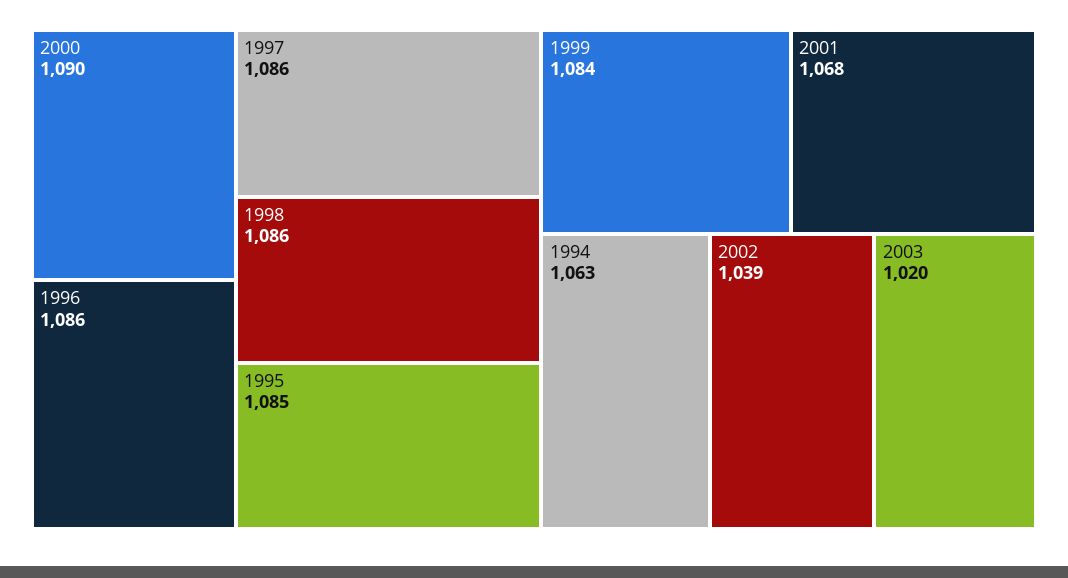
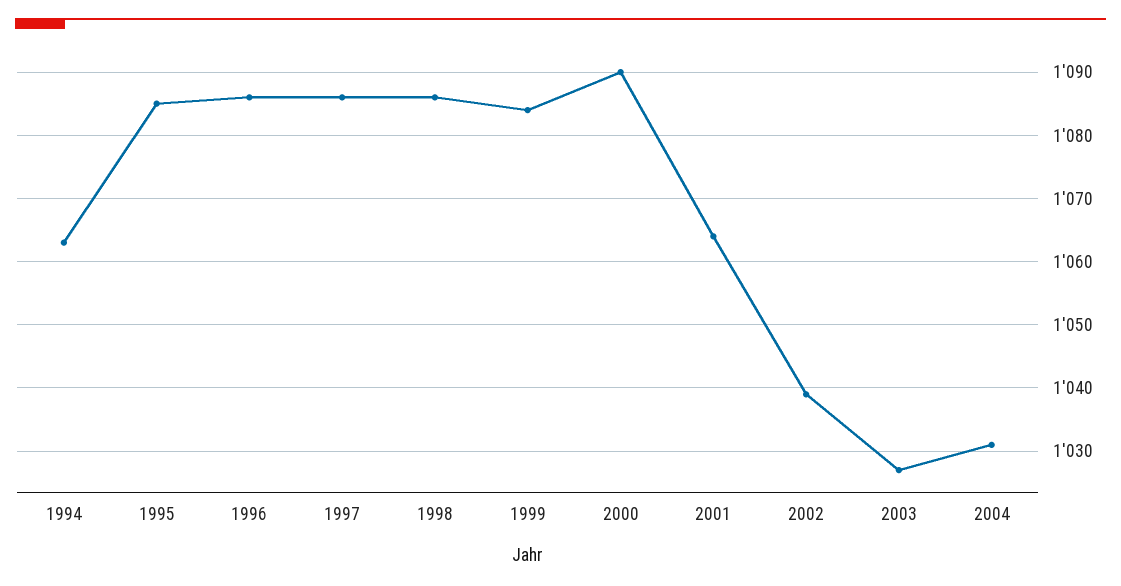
2001: 1068 -> 1064
2003: 1020 -> 1027
2004: none -> 1031

